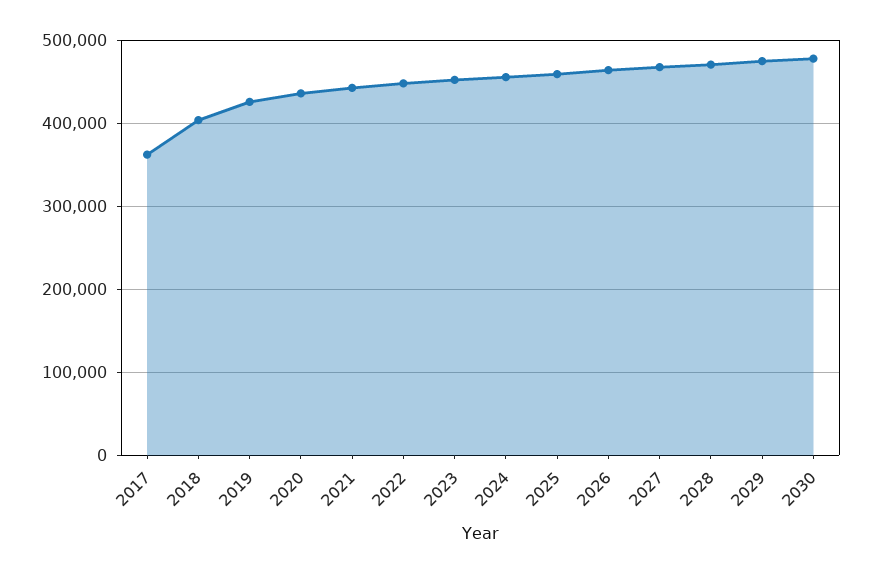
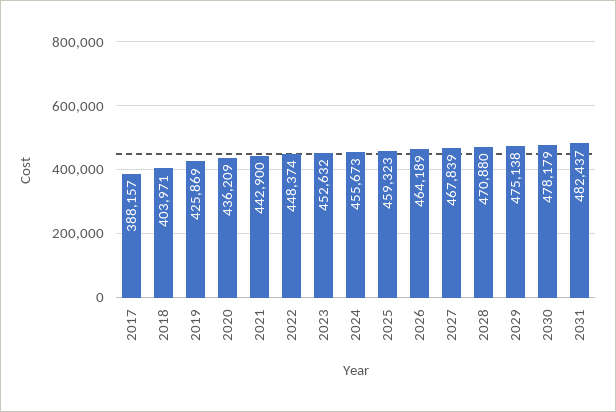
2017: 360000 -> 388157
2031: none -> 482437

